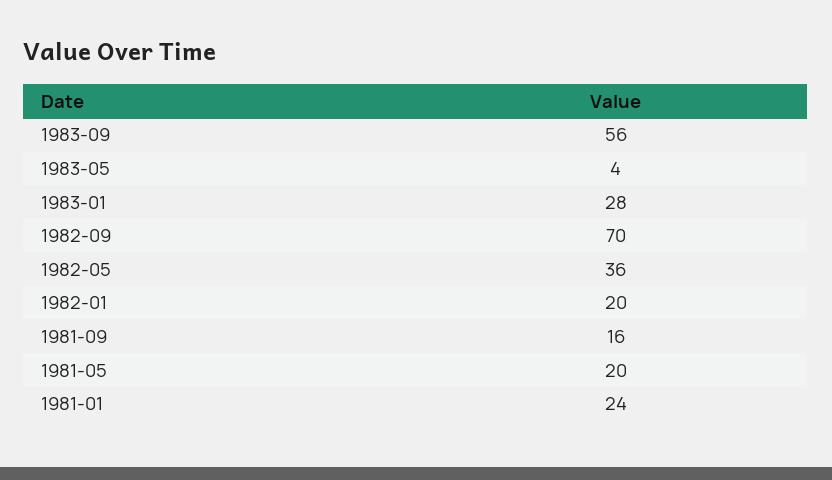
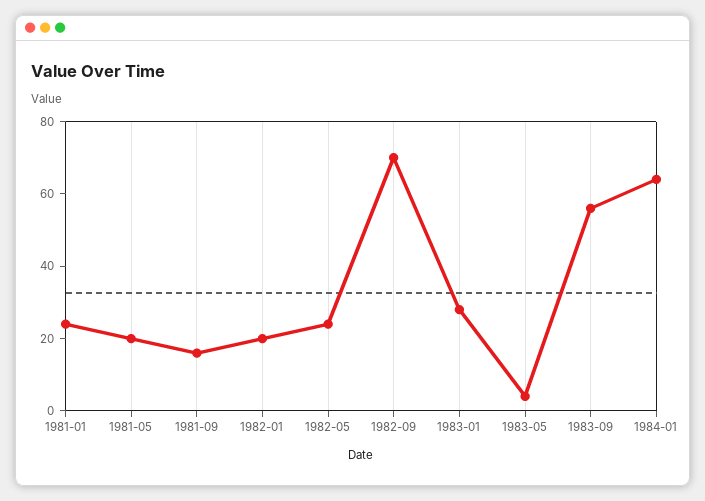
1982-05: 36 -> 25
1984-01: none -> 65

